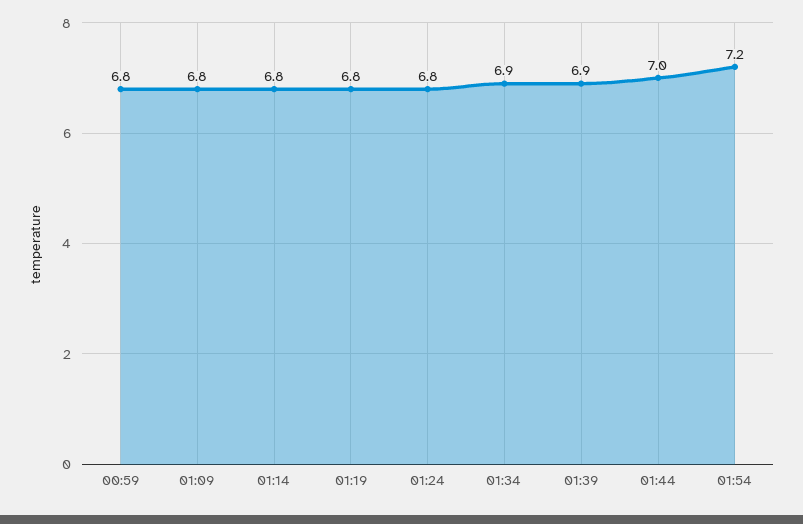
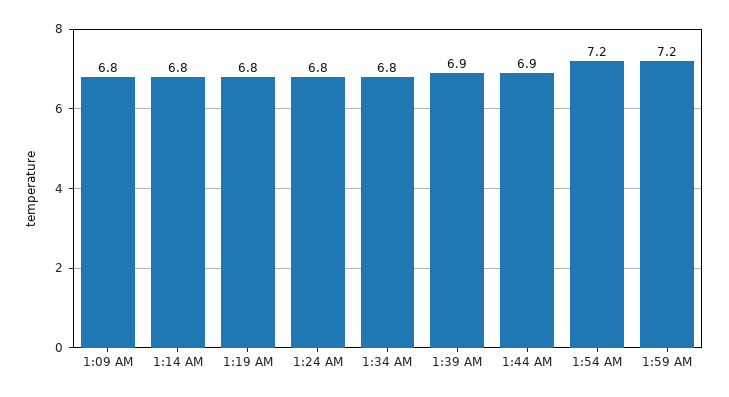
00:59: 6.8 -> none
01:34: 6.9 -> 6.8
01:44: 7 -> 6.9
1:59 AM: none -> 7.2

